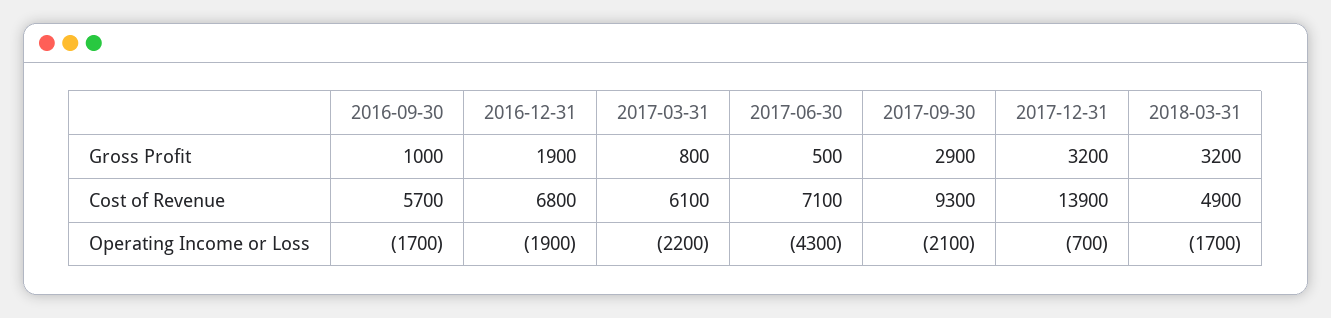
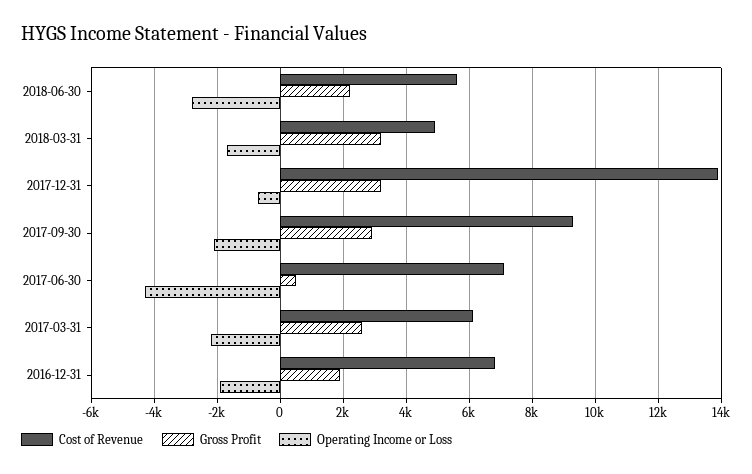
Gross Profit, 2016-09-30: 1000 -> none
Gross Profit, 2017-03-31: 800 -> 2600
Cost of Revenue, 2016-09-30: 5700 -> none
Operating Income or Loss, 2016-09-30: -1700 -> none
Cost of Revenue, 2018-06-30: none -> 5600
Gross Profit, 2018-06-30: none -> 2200
Operating Income or Loss, 2018-06-30: none -> -2800

